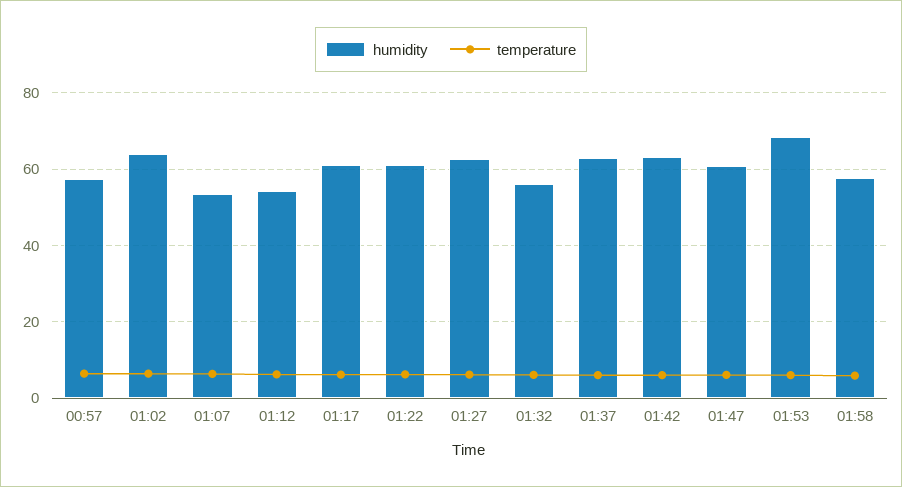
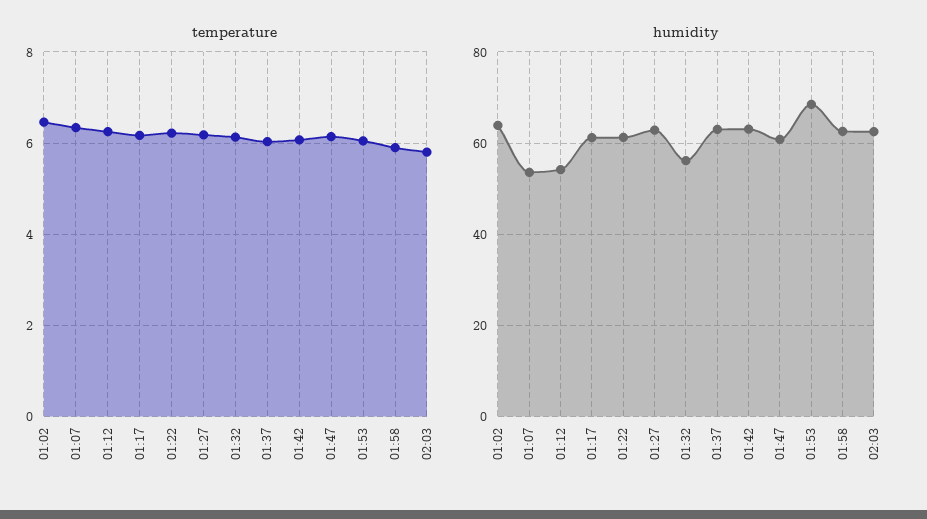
humidity, 00:57: 58 -> none
temperature, 00:57: 6 -> none
humidity, 01:58: 58 -> 62
temperature, 02:03: none -> 5.8
humidity, 02:03: none -> 62

